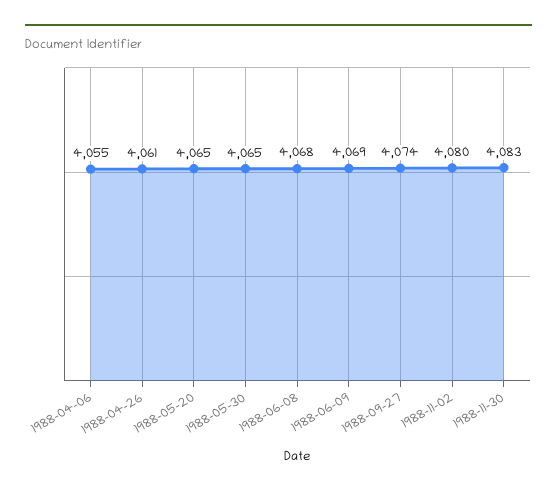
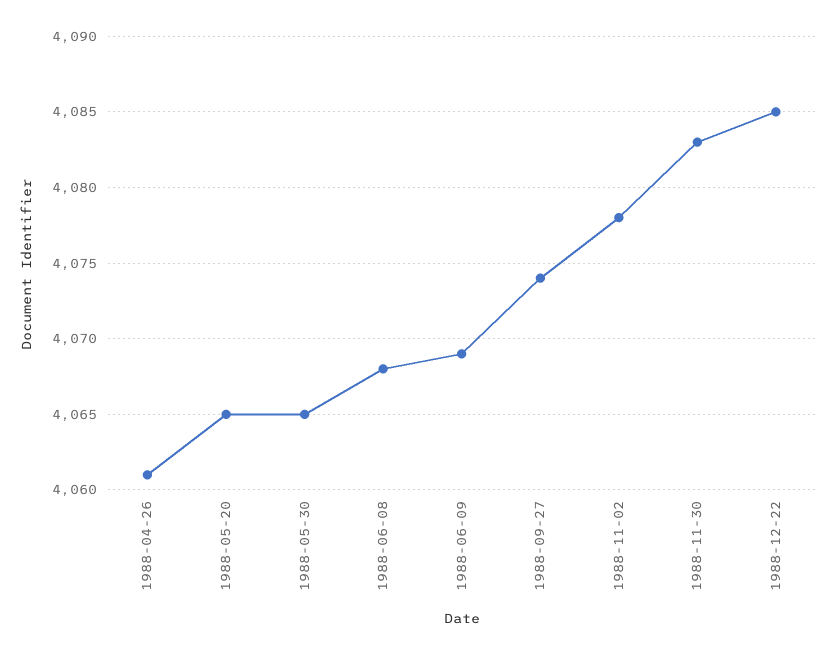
1988-04-06: 4055 -> none
1988-11-02: 4080 -> 4078
1988-12-22: none -> 4085

